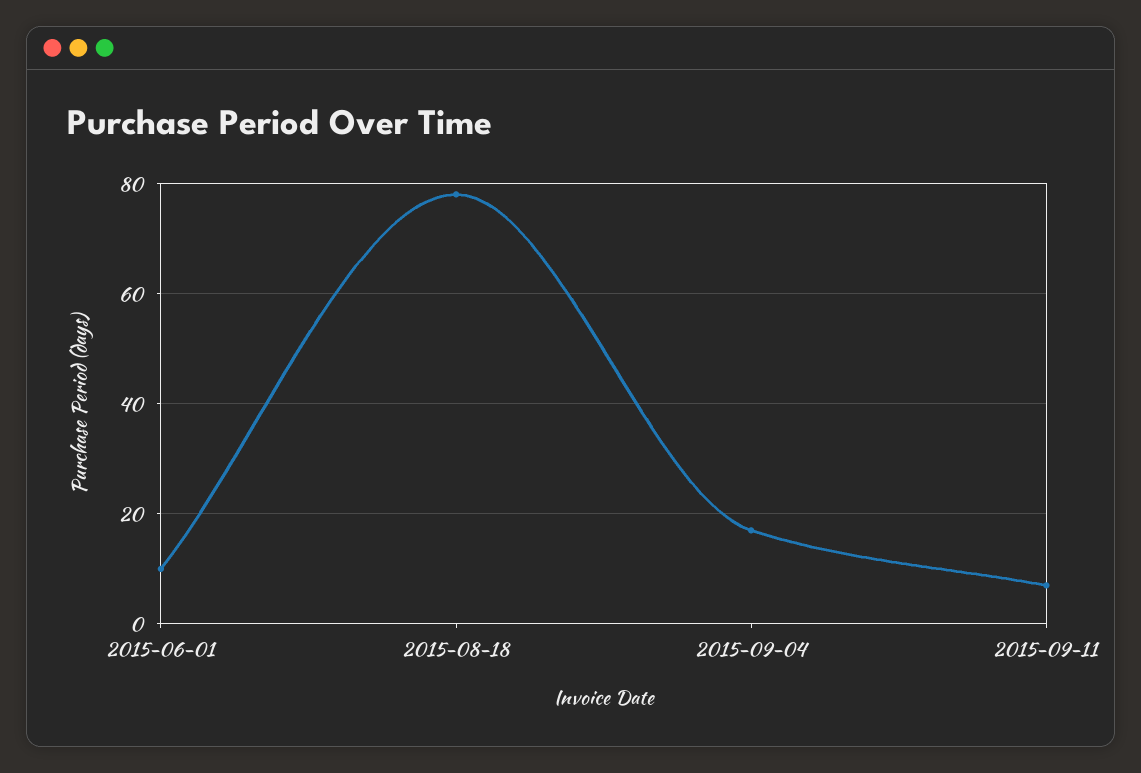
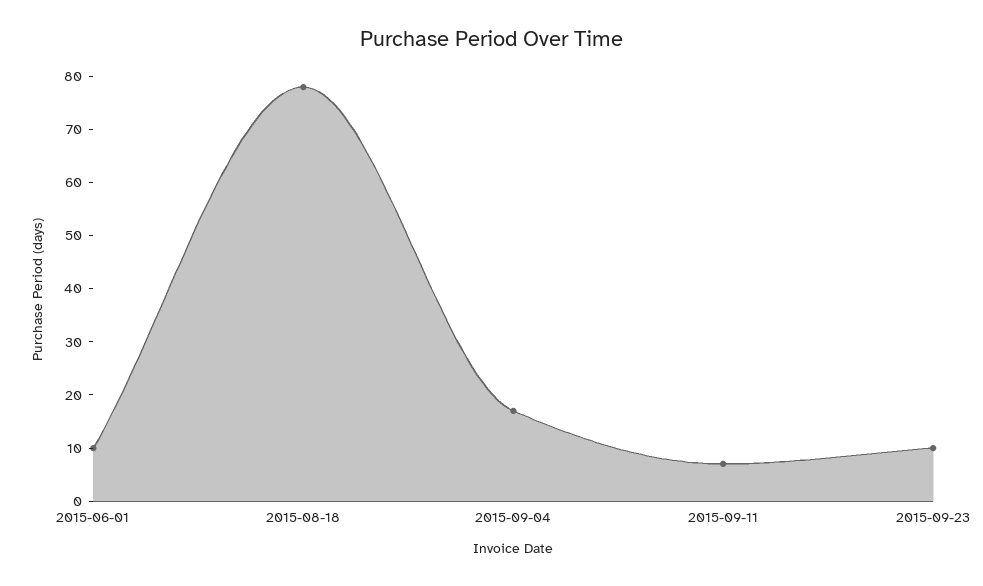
2015-09-23: none -> 10

